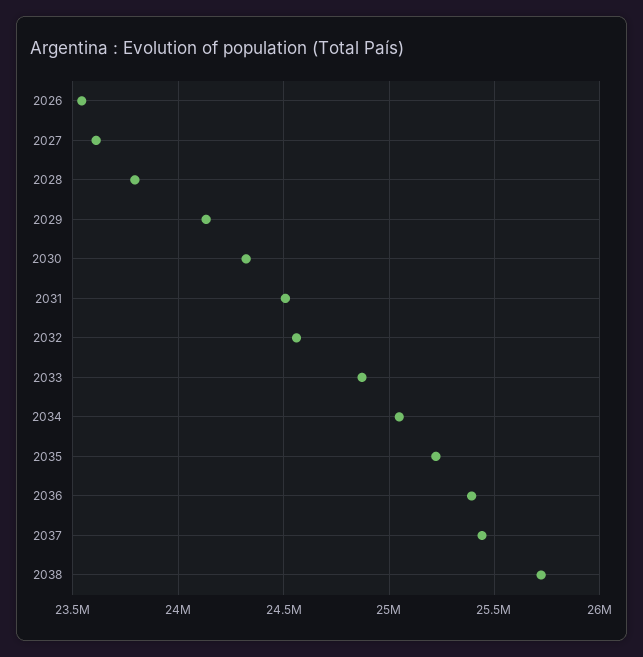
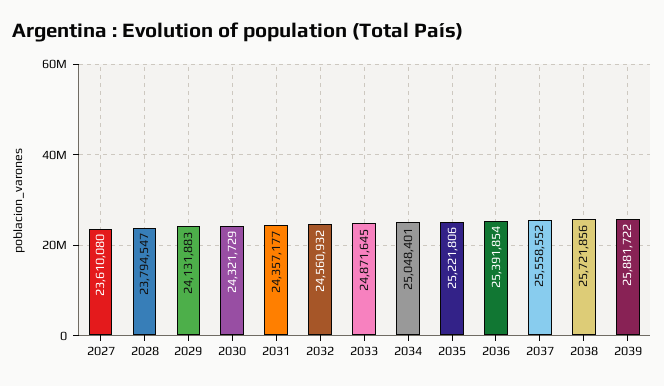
2026: 23550000 -> none
2031: 24500000 -> 24357177
2037: 25450000 -> 25558552
2039: none -> 25881722

